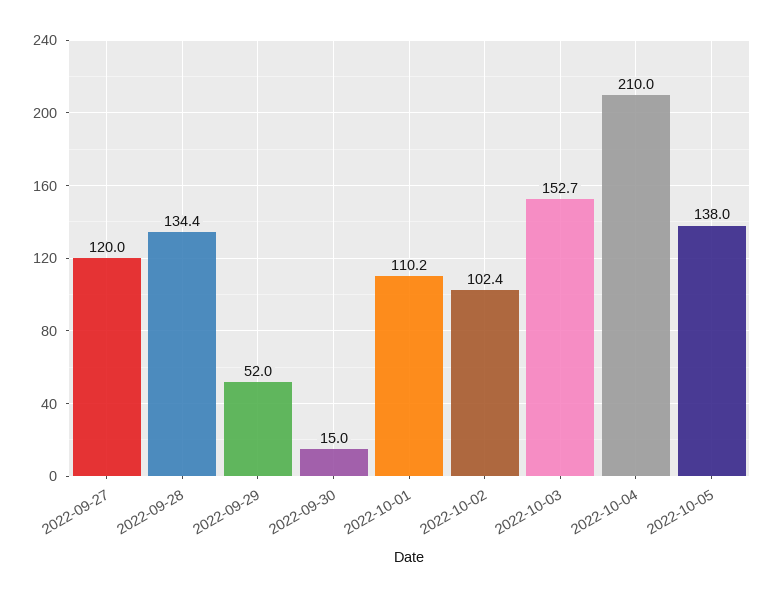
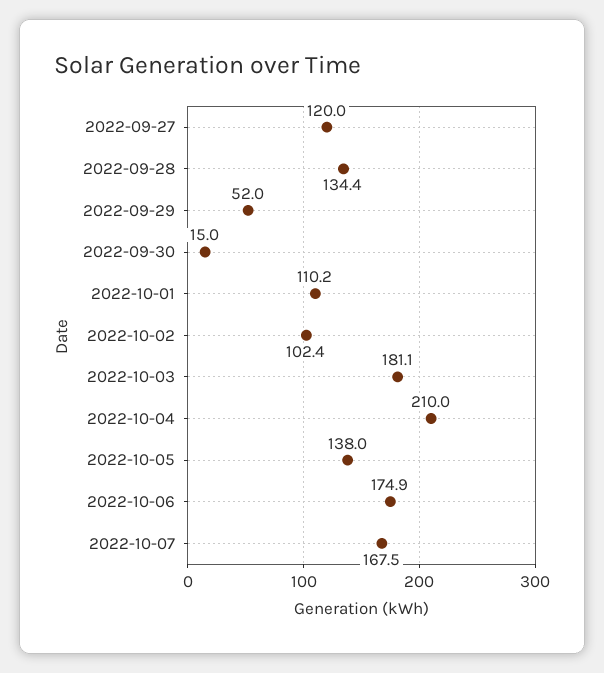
2022-10-03: 152.7 -> 181.1
2022-10-06: none -> 174.9
2022-10-07: none -> 167.5

